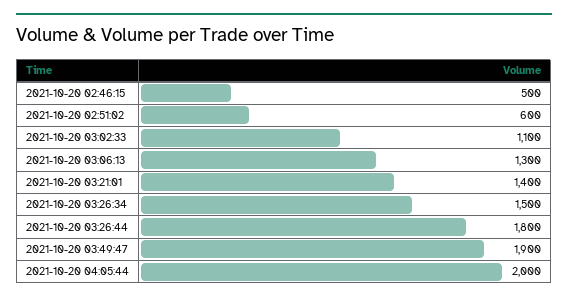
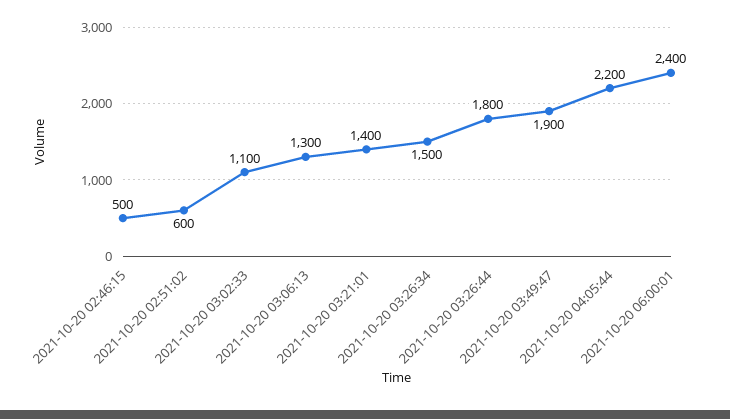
2021-10-20 04:05:44: 2000 -> 2200
2021-10-20 06:00:01: none -> 2400

